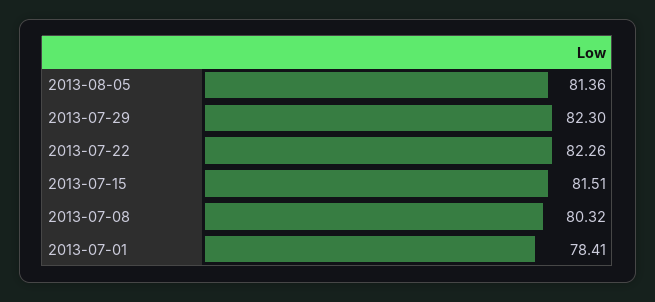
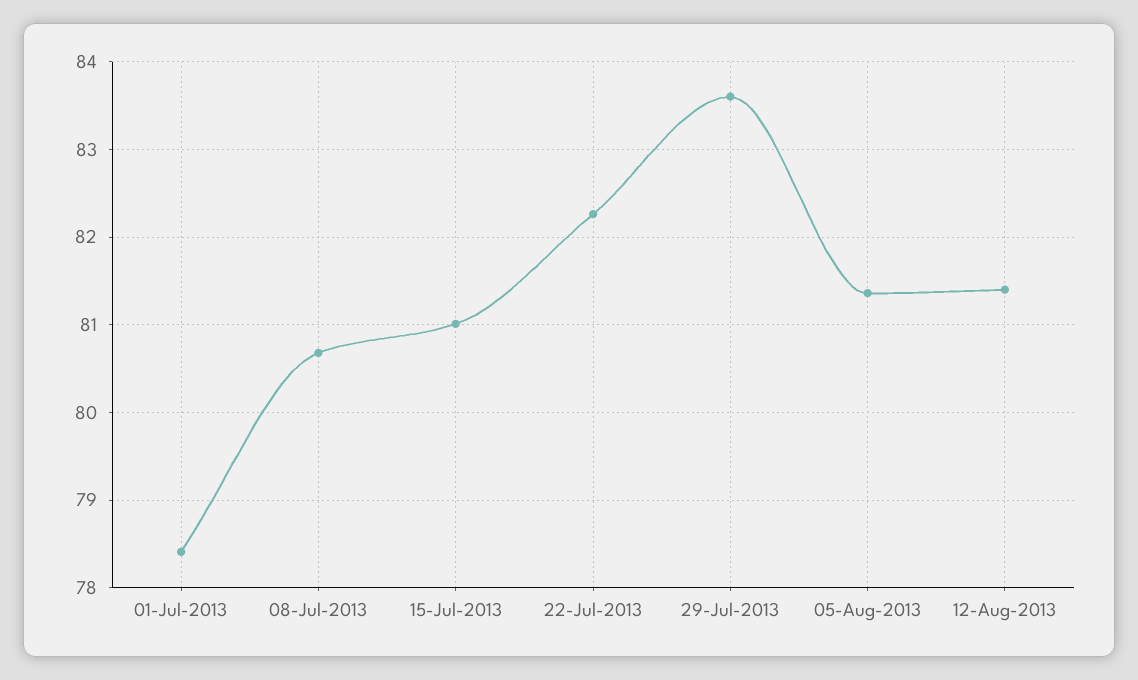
2013-07-29: 82.3 -> 83.6
2013-07-15: 81.51 -> 81
2013-07-08: 80.32 -> 80.7
12-Aug-2013: none -> 81.4

